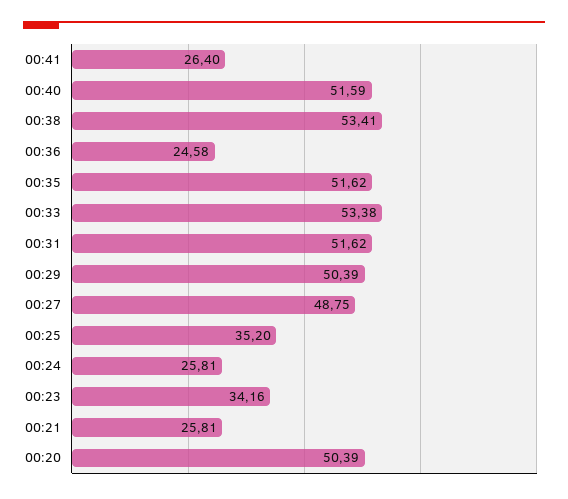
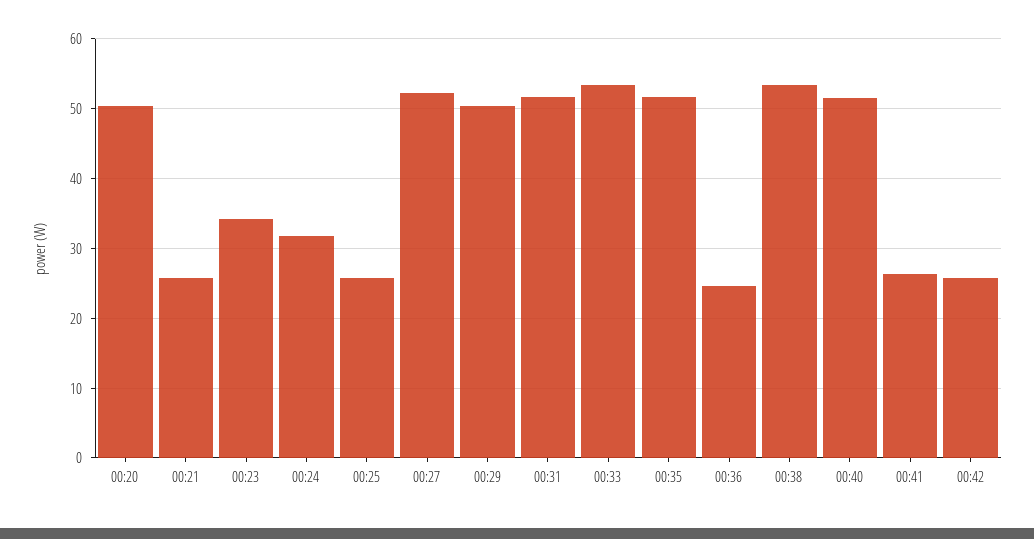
00:27: 48.75 -> 52
00:25: 35.2 -> 26
00:24: 25.81 -> 32
00:42: none -> 26

